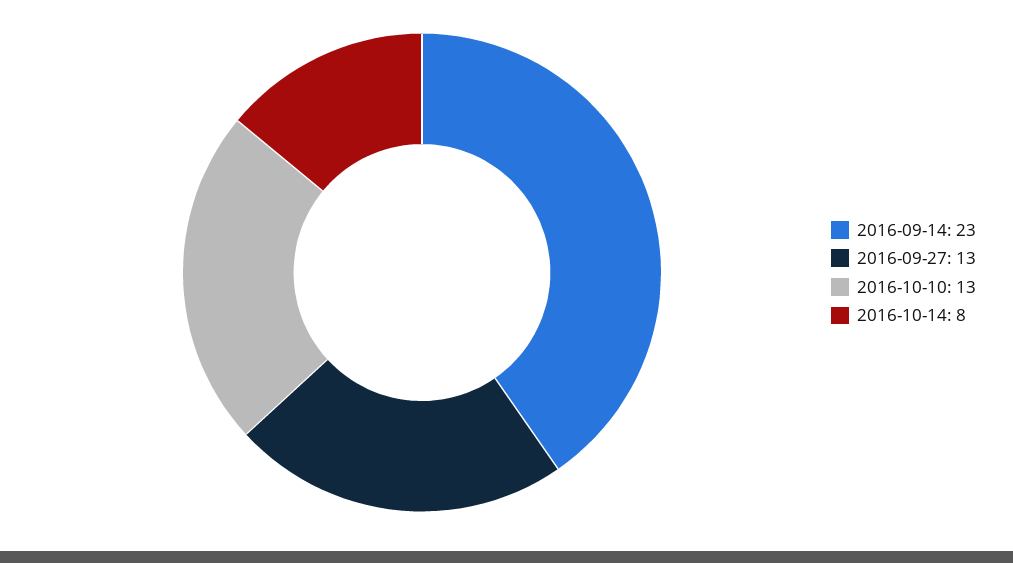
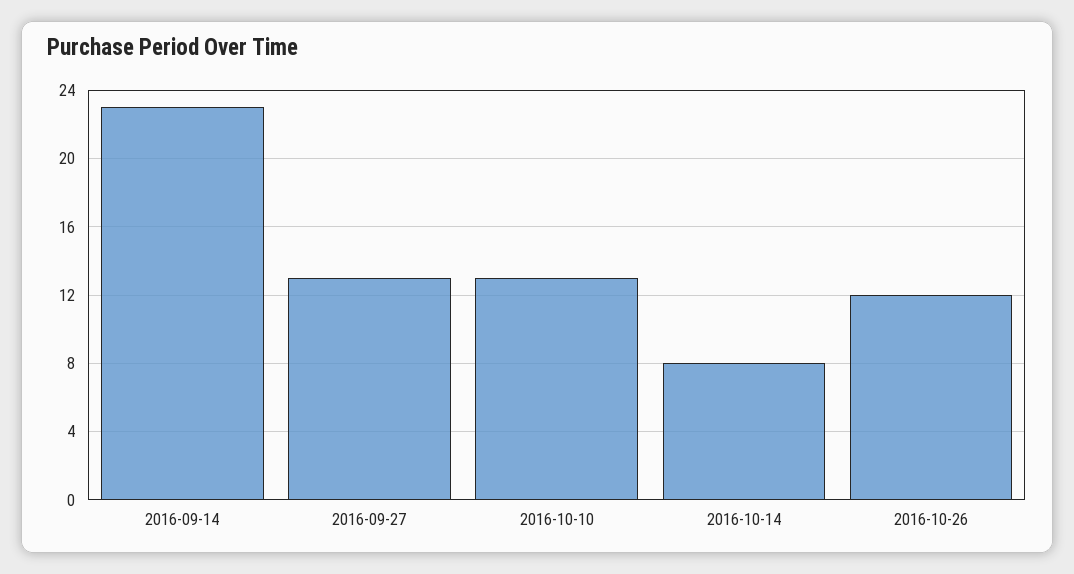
2016-10-26: none -> 12

